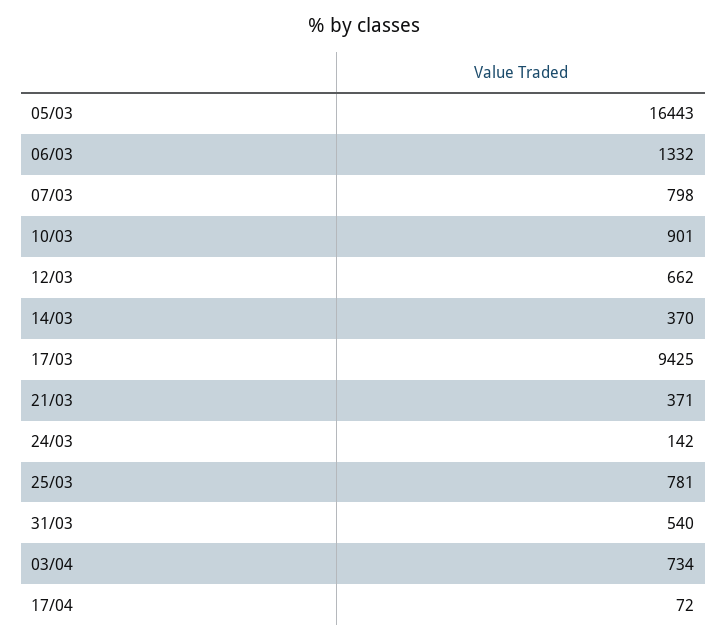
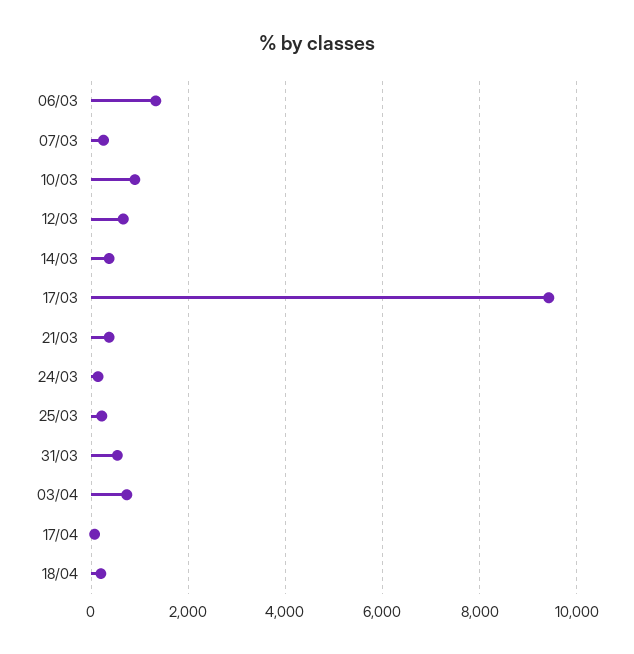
05/03: 16443 -> none
07/03: 798 -> 200
25/03: 781 -> 200
18/04: none -> 200

